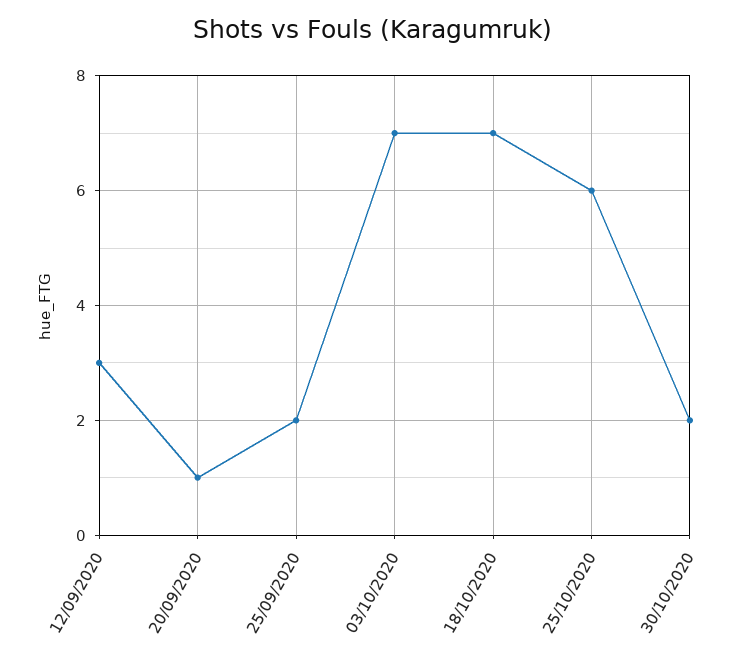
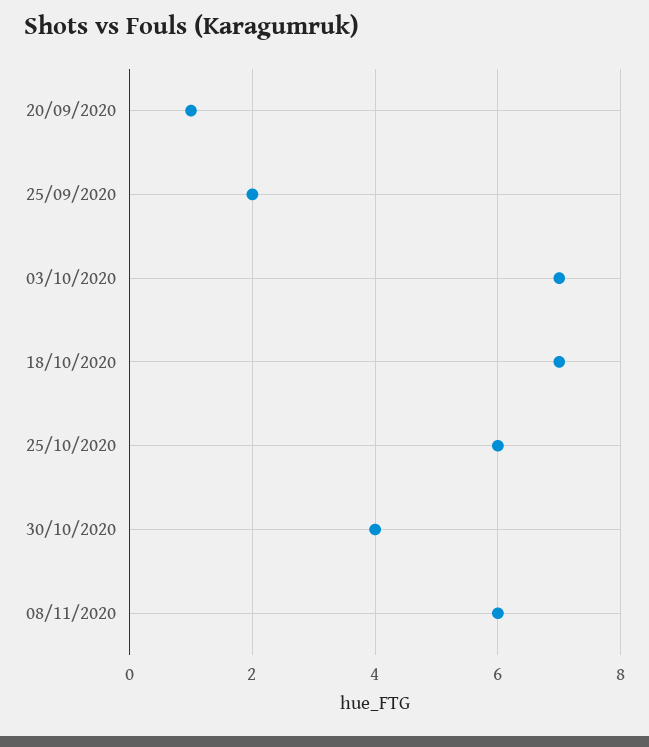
12/09/2020: 3 -> none
30/10/2020: 2 -> 4
08/11/2020: none -> 6

